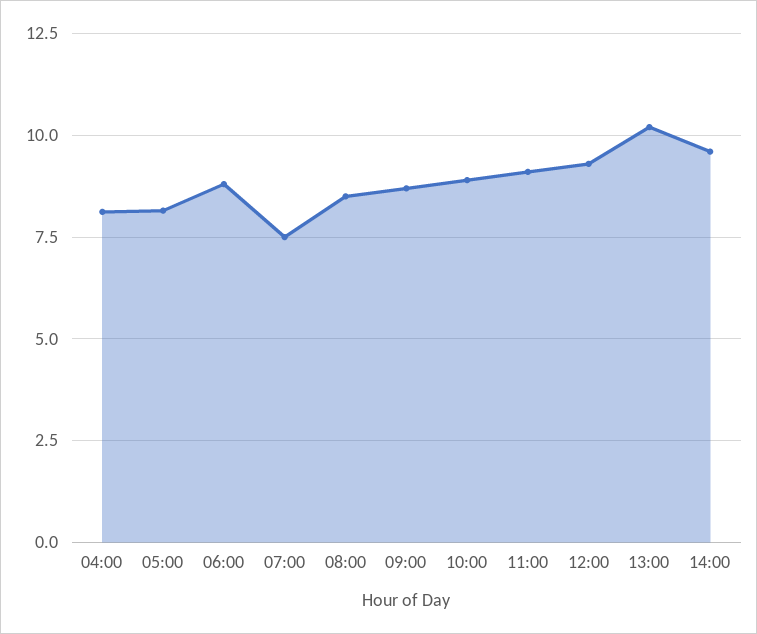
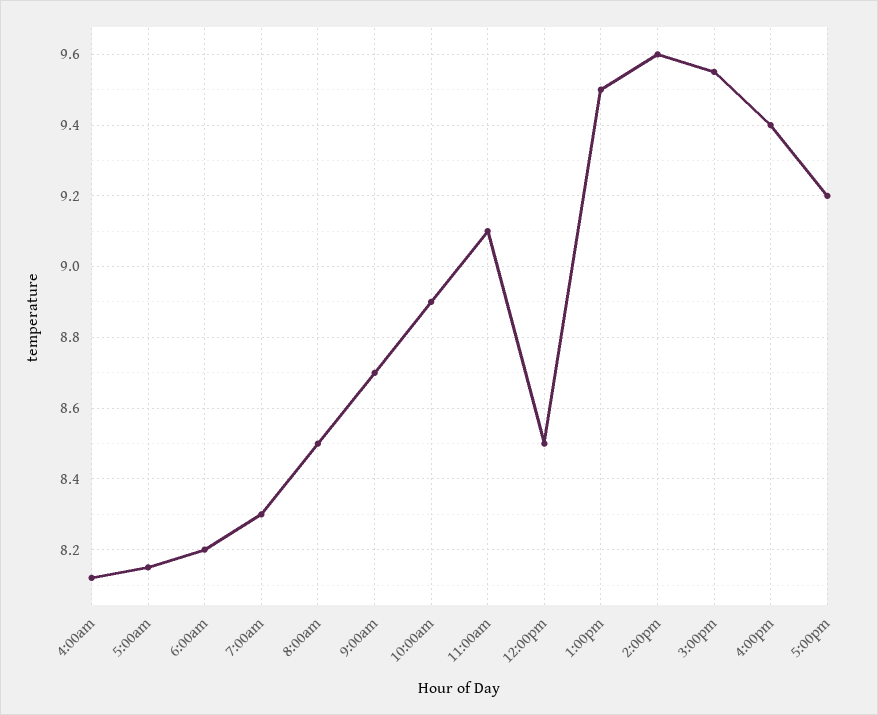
06:00: 8.75 -> 8.2
07:00: 7.5 -> 8.3
12:00: 9.25 -> 8.5
13:00: 10.25 -> 9.5
3:00pm: none -> 9.55
4:00pm: none -> 9.4
5:00pm: none -> 9.2

